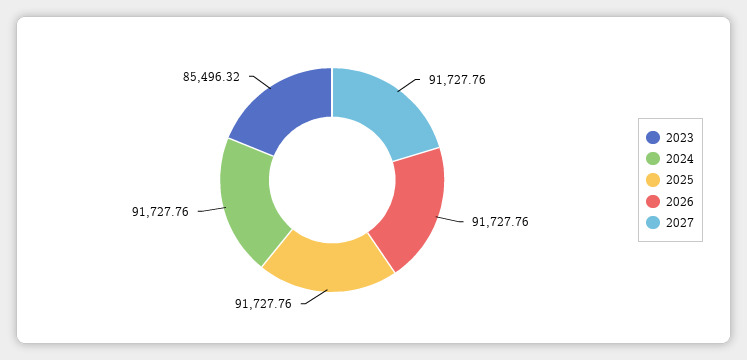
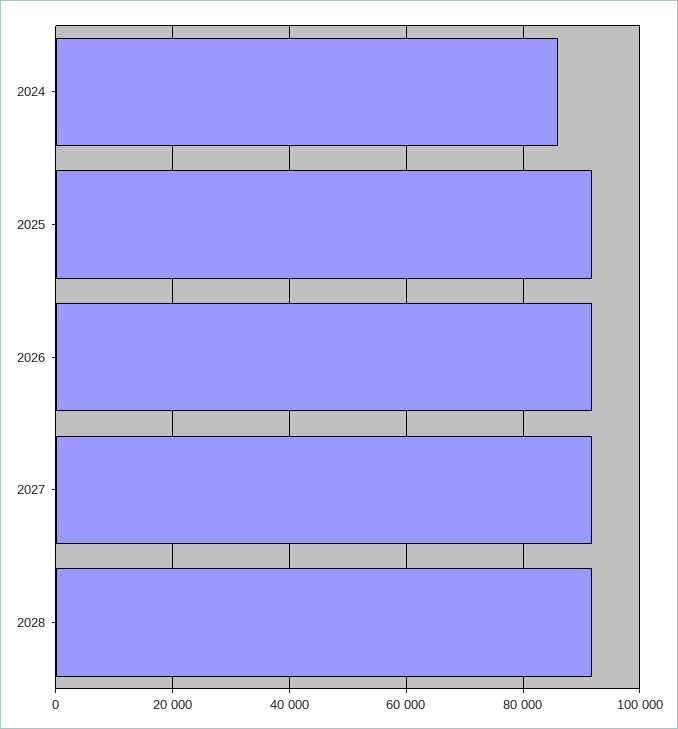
2023: 85496.32 -> none
2024: 91727.76 -> 86000
2028: none -> 92000

